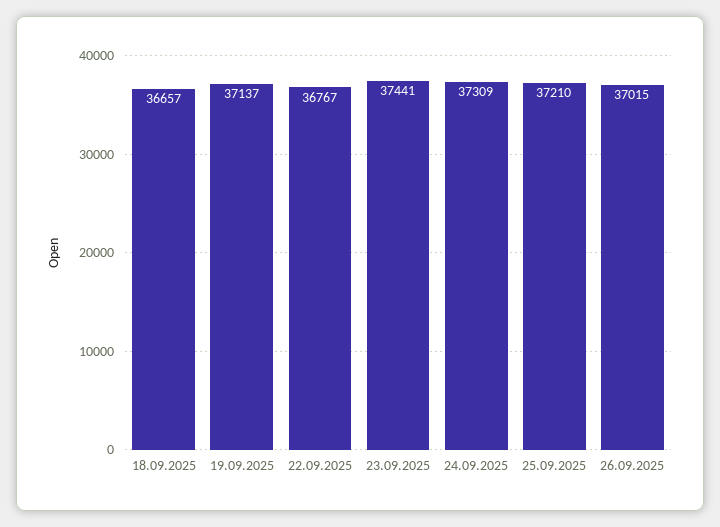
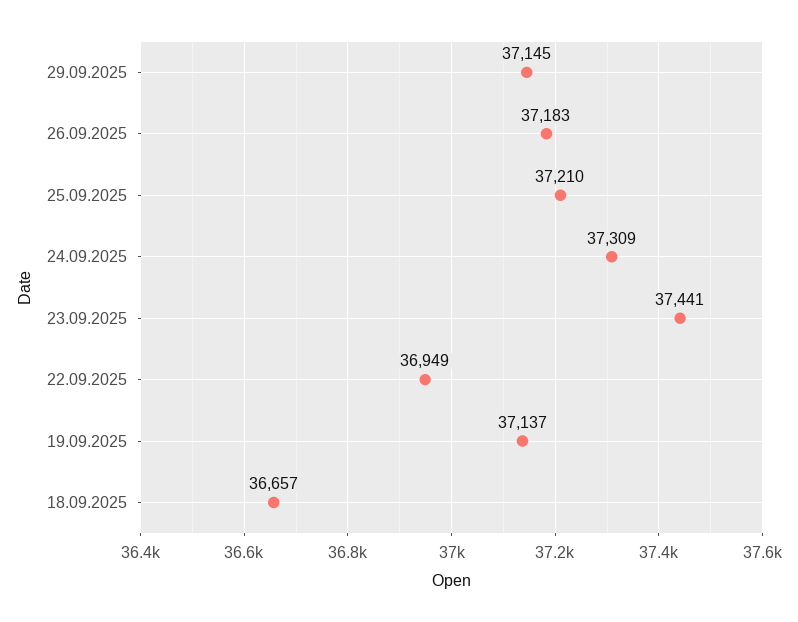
22.09.2025: 36767 -> 36949
26.09.2025: 37015 -> 37183
29.09.2025: none -> 37145

